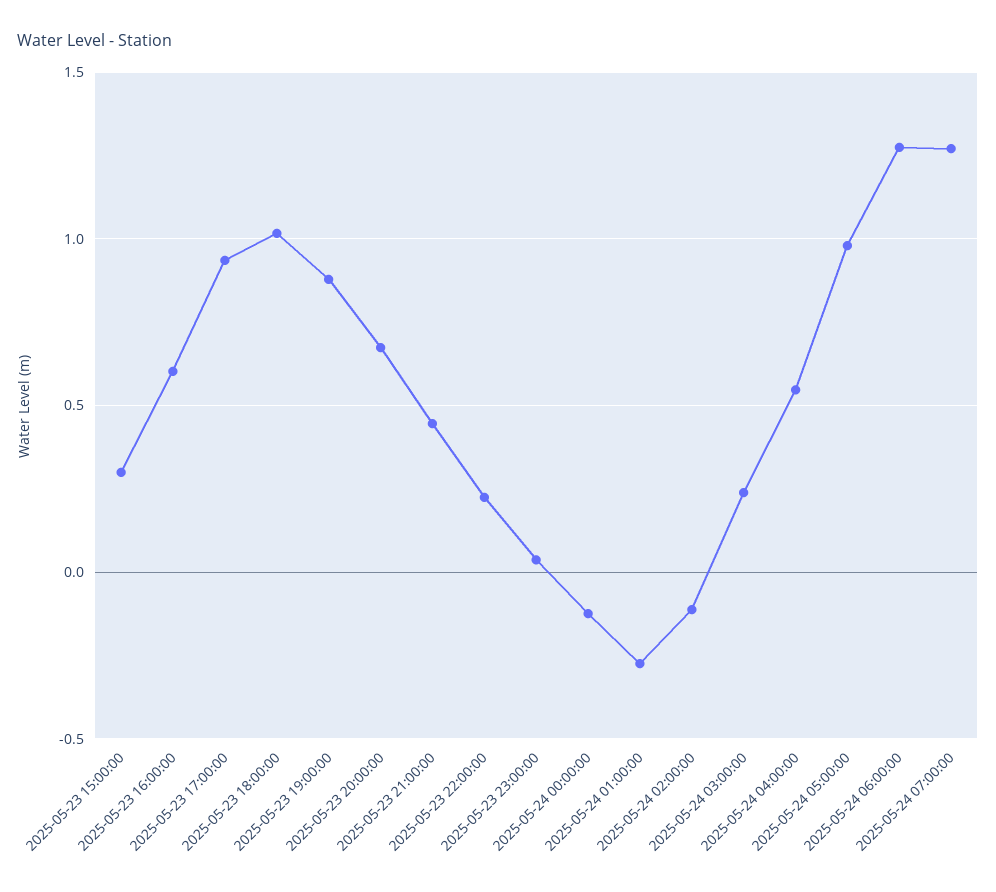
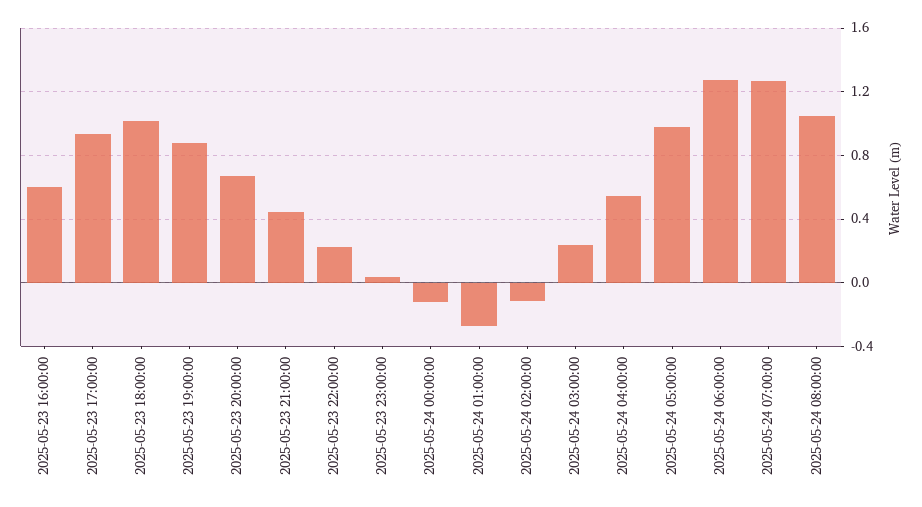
2025-05-23 15:00:00: 0.3 -> none
2025-05-24 08:00:00: none -> 1.05

